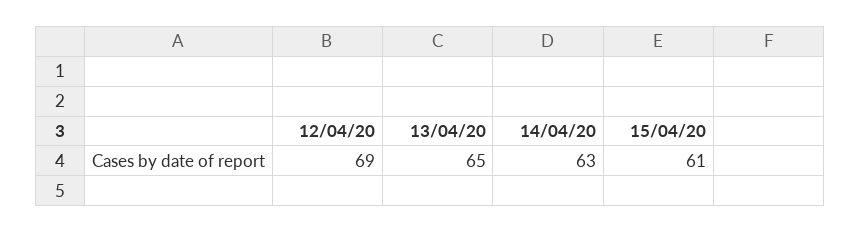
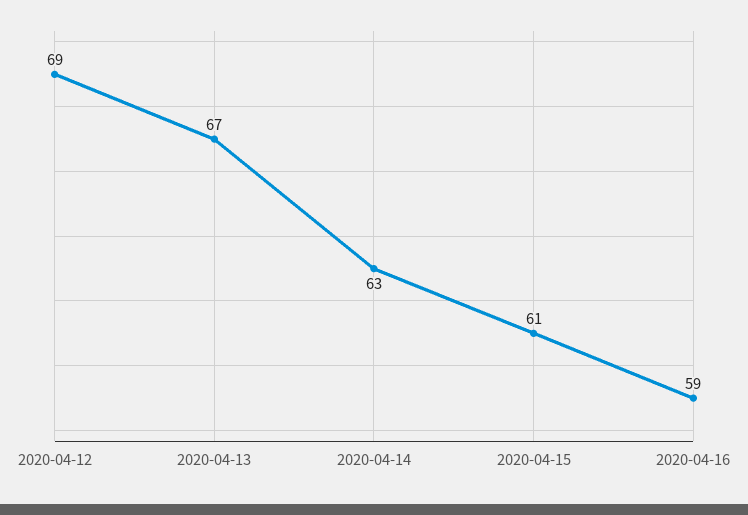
13/04/20: 65 -> 67
2020-04-16: none -> 59

